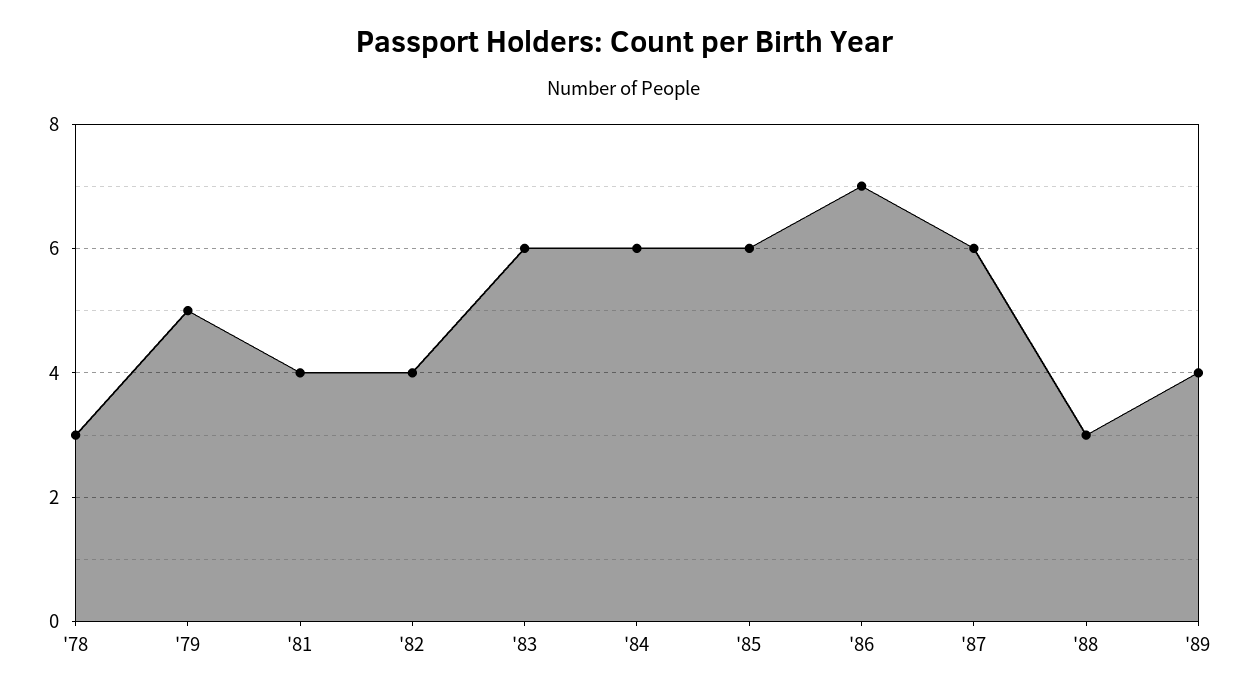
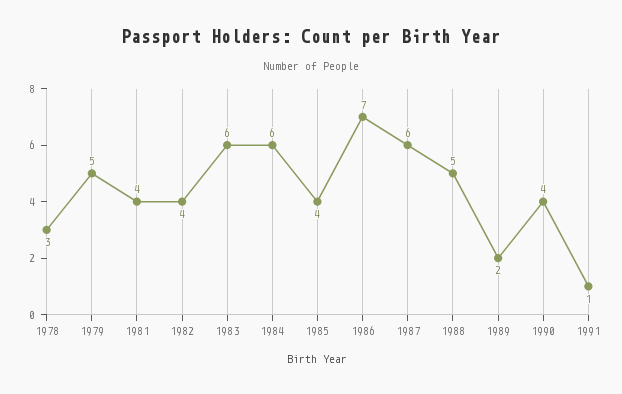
'85: 6 -> 4
'88: 3 -> 5
'89: 4 -> 2
1990: none -> 4
1991: none -> 1

